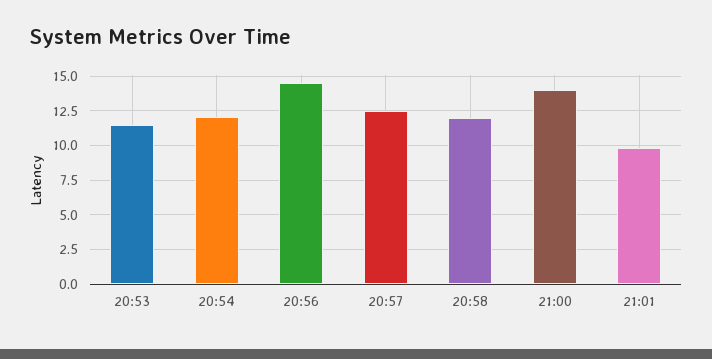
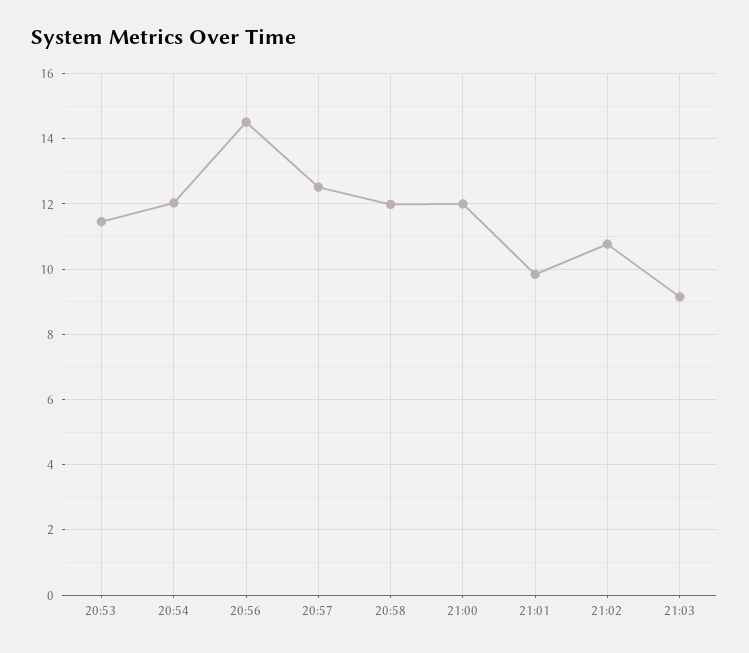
21:00: 14 -> 12
21:02: none -> 10.8
21:03: none -> 9.2

